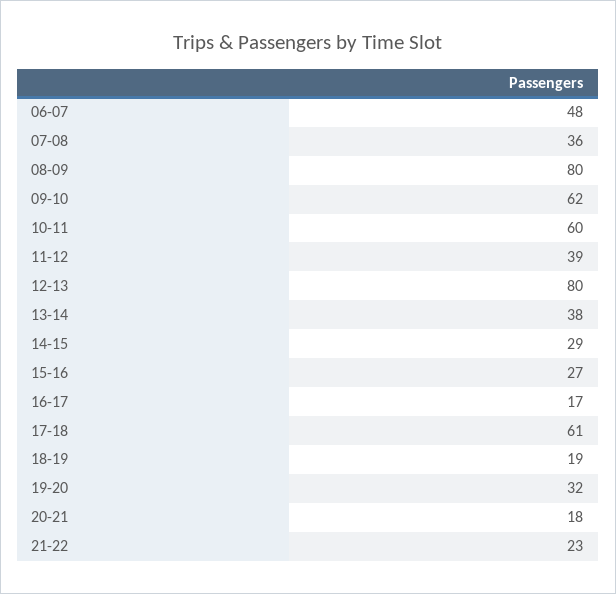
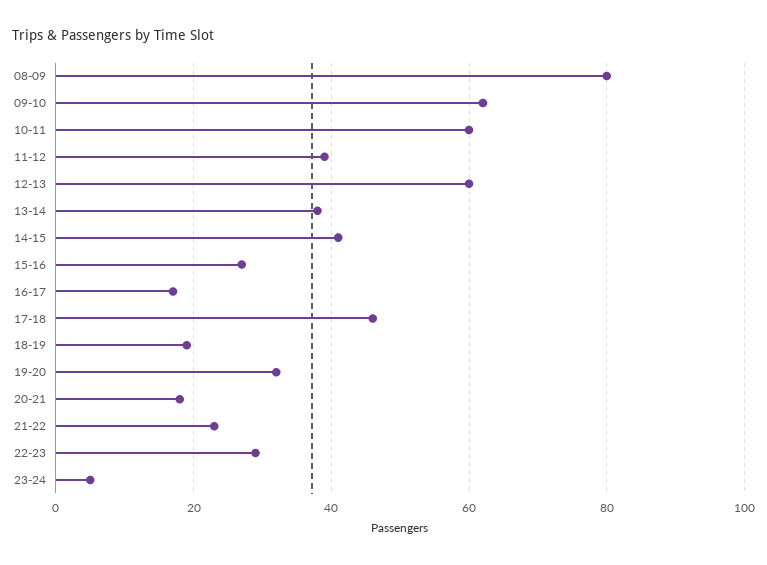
06-07: 48 -> none
07-08: 36 -> none
12-13: 80 -> 60
14-15: 29 -> 40
17-18: 61 -> 45
22-23: none -> 30
23-24: none -> 5

